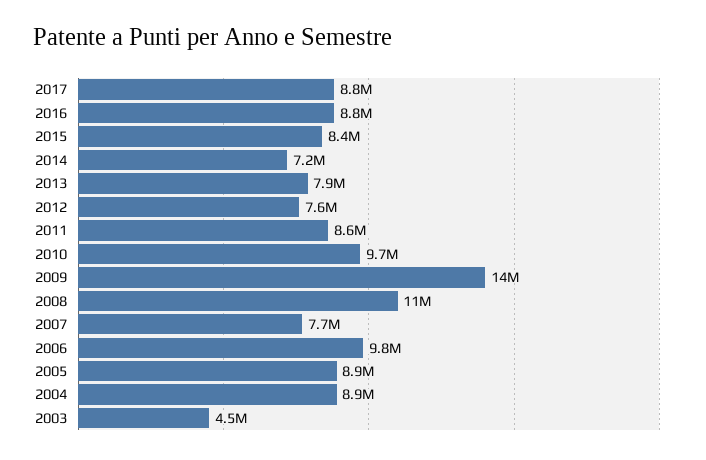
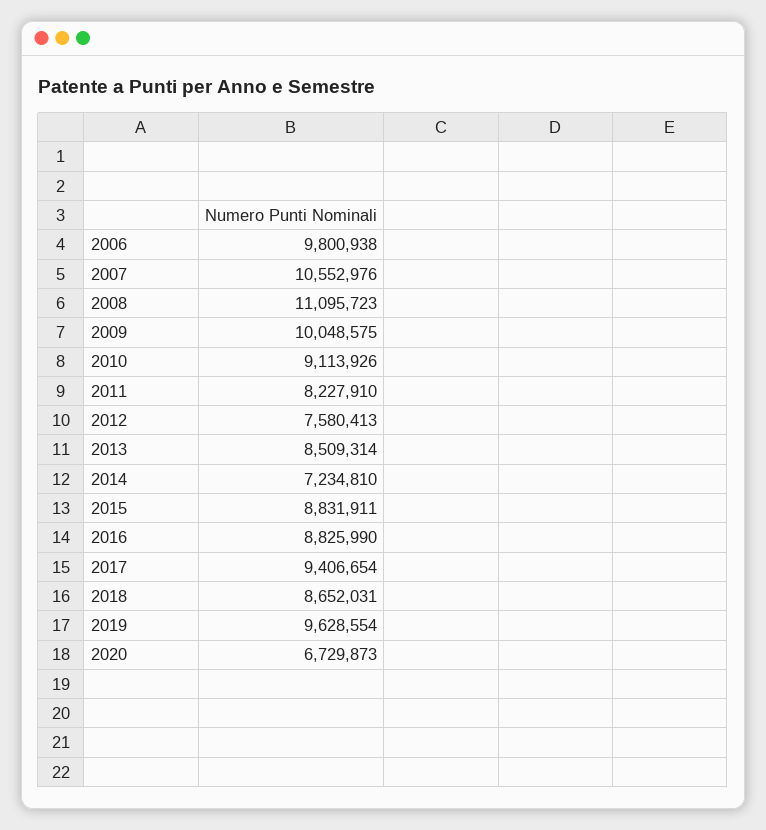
2017: 8800000 -> 9406654
2015: 8400000 -> 8831911
2013: 7900000 -> 8509314
2011: 8600000 -> 8227910
2010: 9700000 -> 9113926
2009: 14000000 -> 10048575
2007: 7700000 -> 10552976
2005: 8900000 -> none
2004: 8900000 -> none
2003: 4500000 -> none
2018: none -> 8652031
2019: none -> 9628554
2020: none -> 6729873

